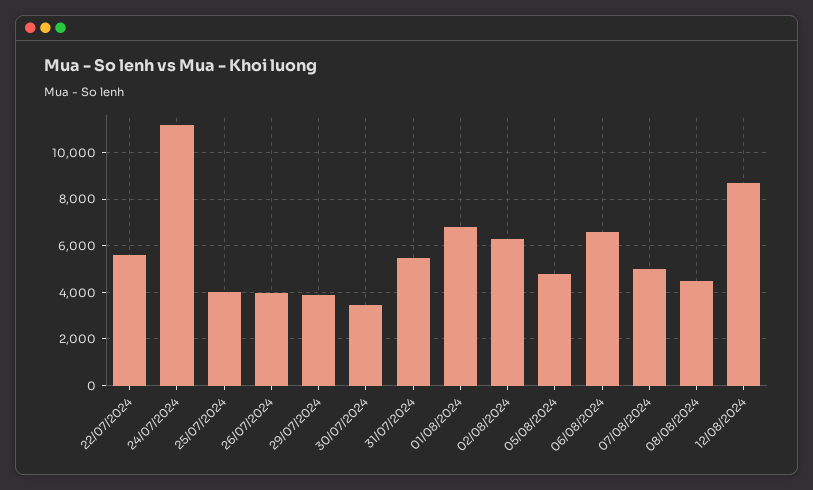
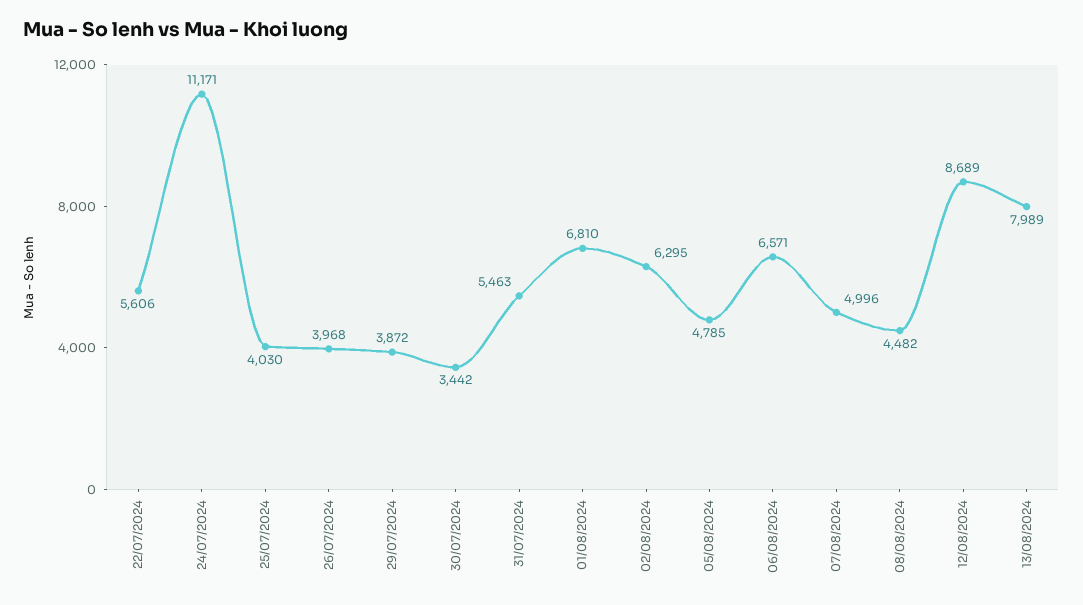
13/08/2024: none -> 7989

